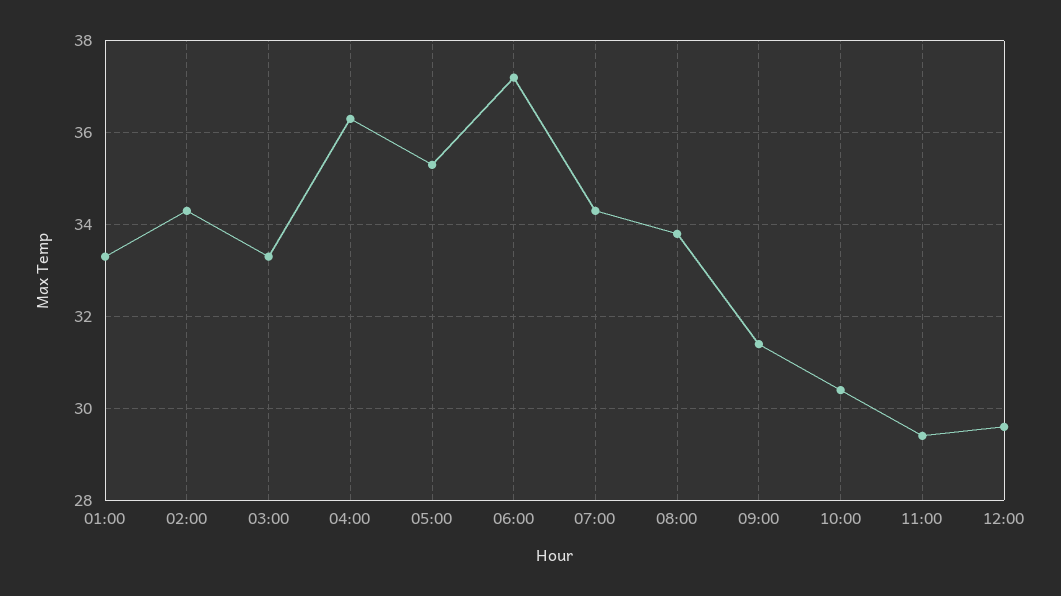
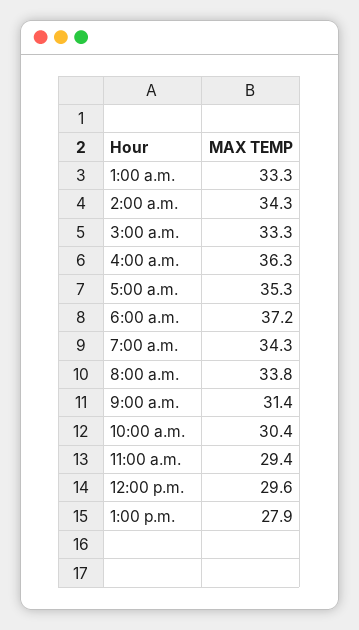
1:00 p.m.: none -> 27.9

